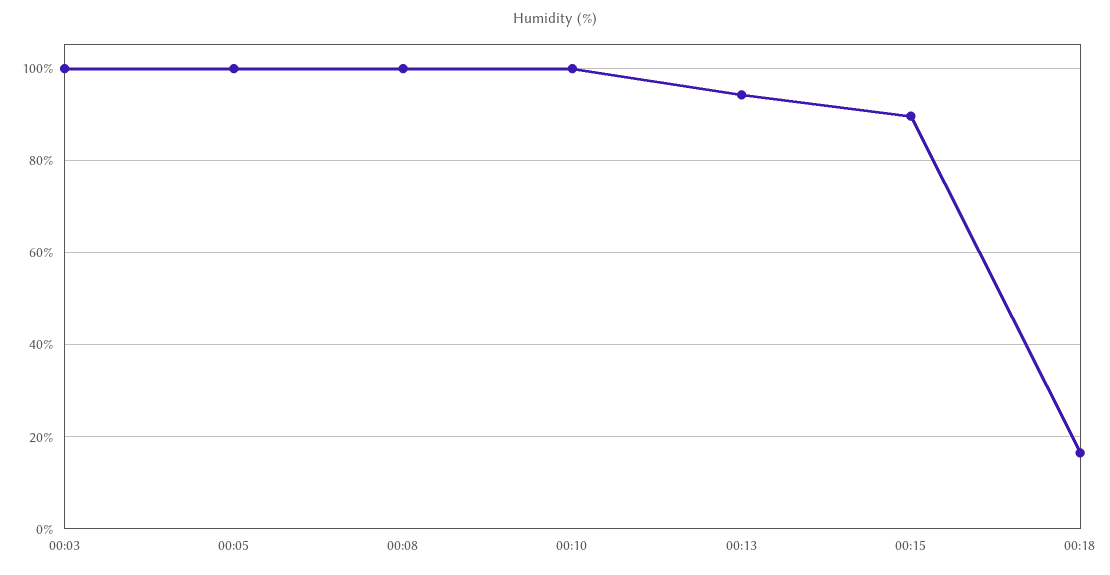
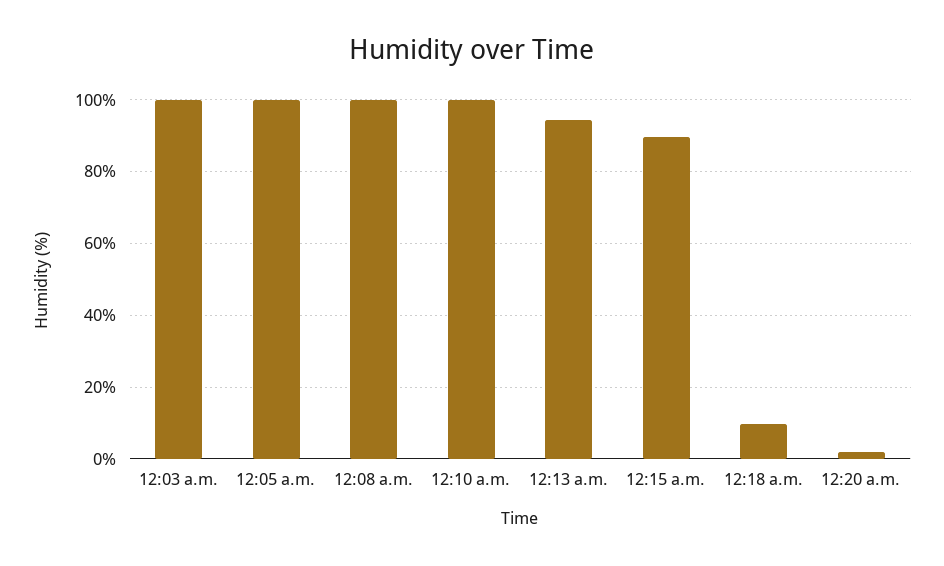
00:18: 16 -> 10
12:20 a.m.: none -> 2

